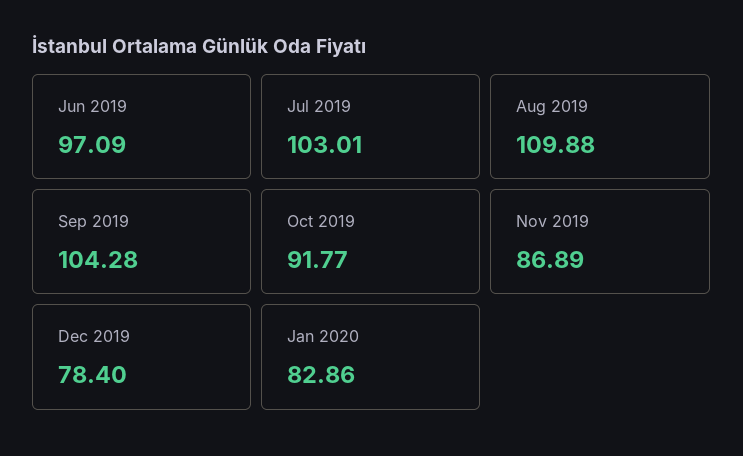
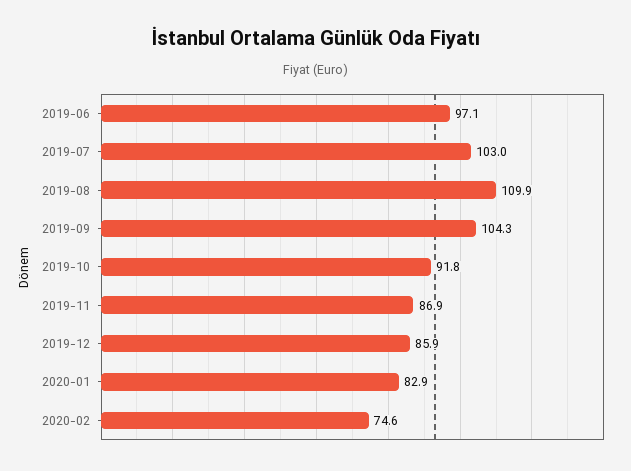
Dec 2019: 78.4 -> 85.9
2020-02: none -> 74.6

